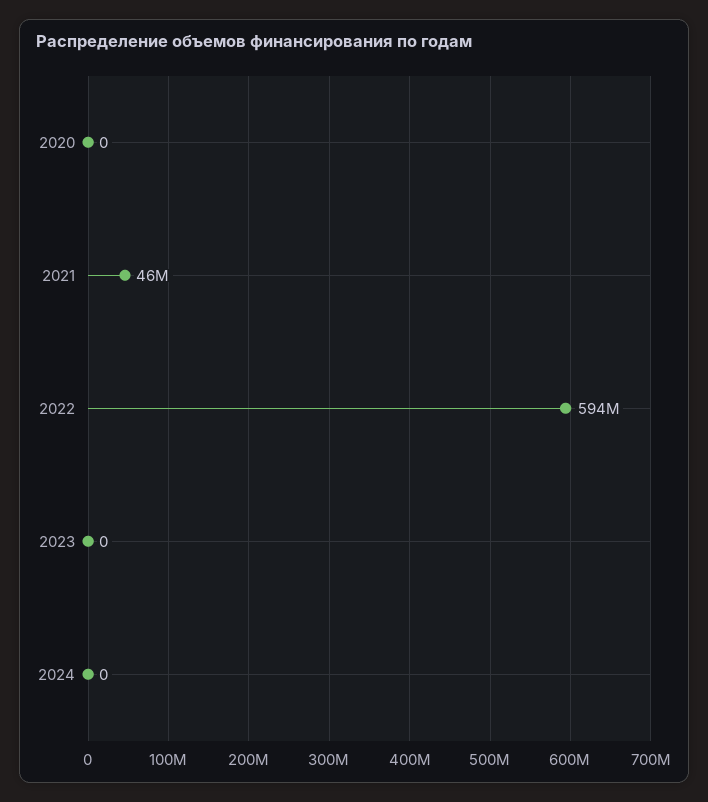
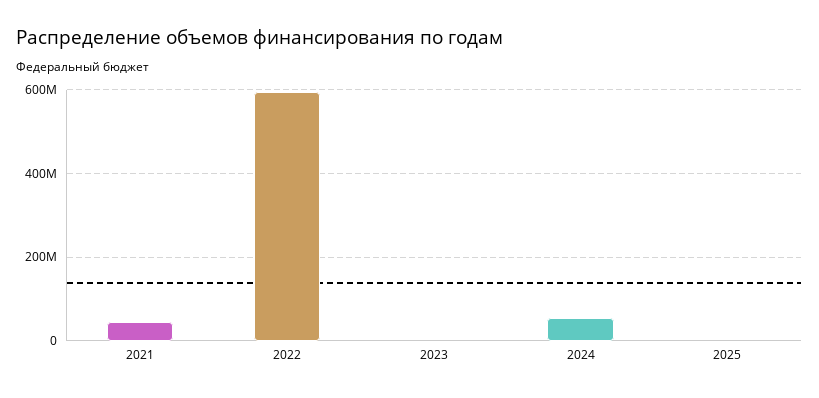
2020: 0 -> none
2024: 0 -> 60000000
2025: none -> 0

